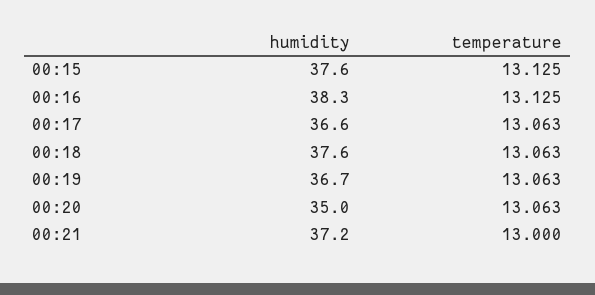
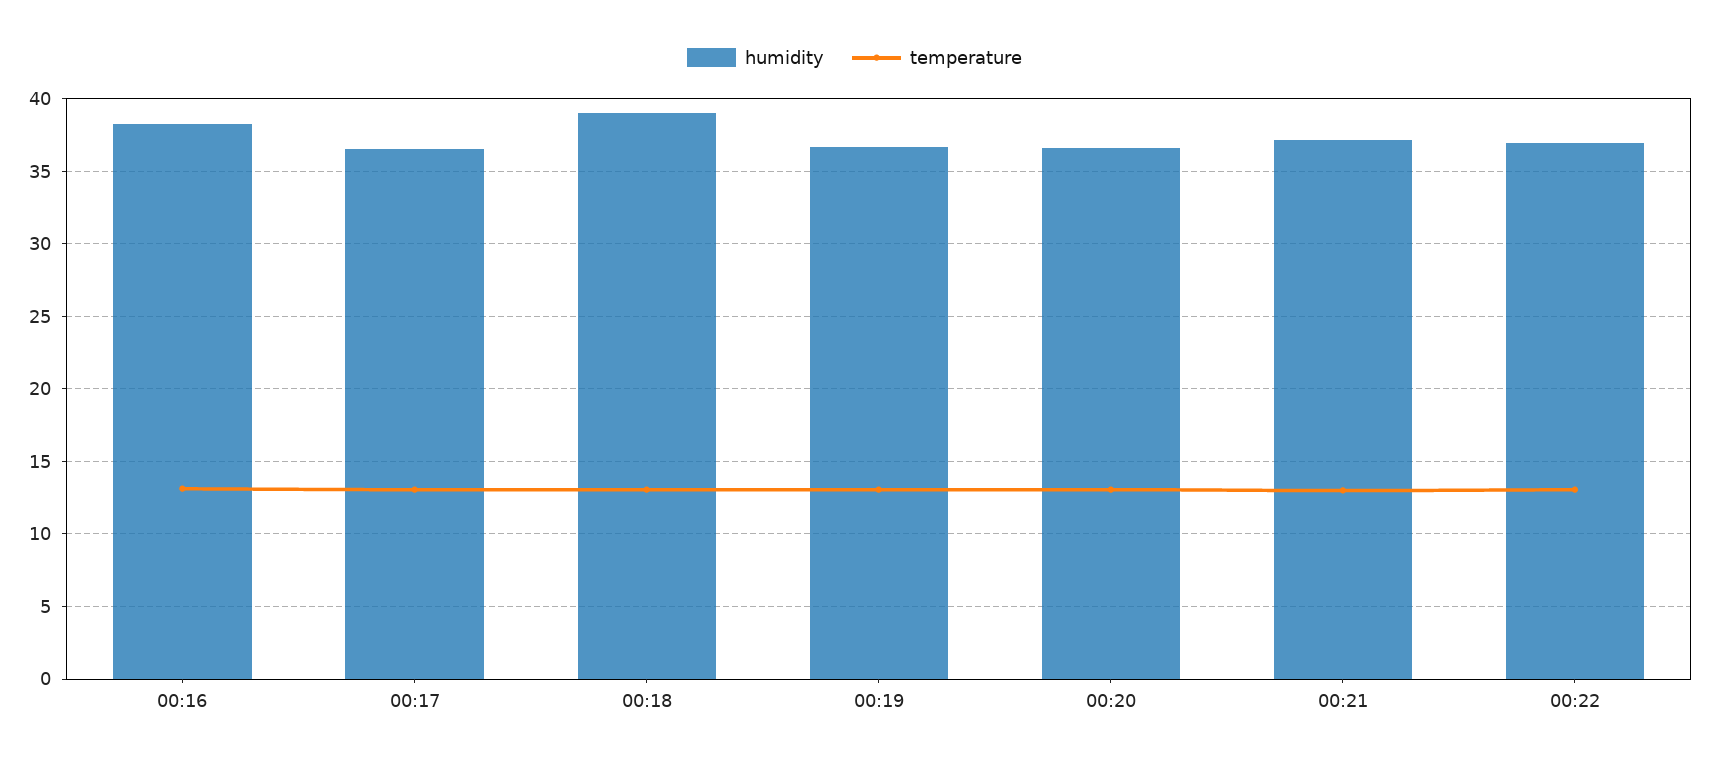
humidity, 00:15: 37.6 -> none
temperature, 00:15: 13.125 -> none
humidity, 00:18: 37.6 -> 39
humidity, 00:20: 35 -> 36.5
humidity, 00:22: none -> 37
temperature, 00:22: none -> 13

